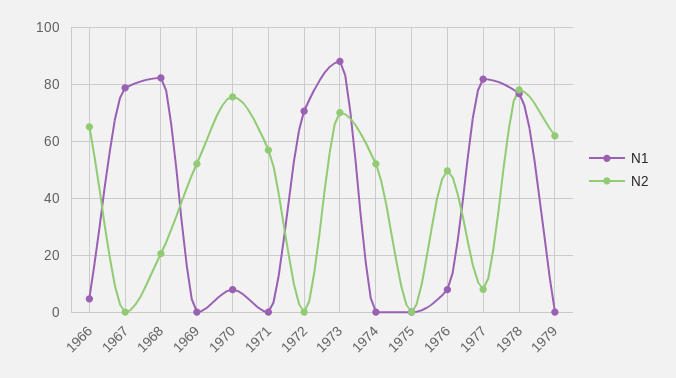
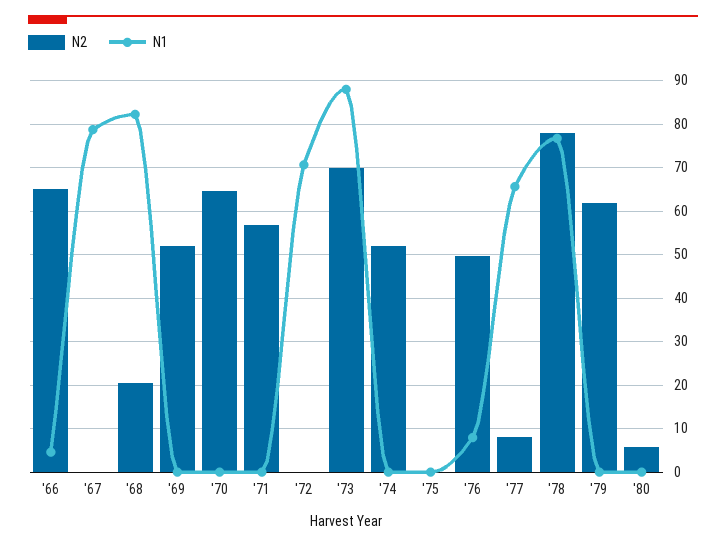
N1, 1970: 7.5 -> 0
N2, 1970: 75 -> 64
N1, 1977: 82.5 -> 66
N2, '80: none -> 6
N1, '80: none -> 0

